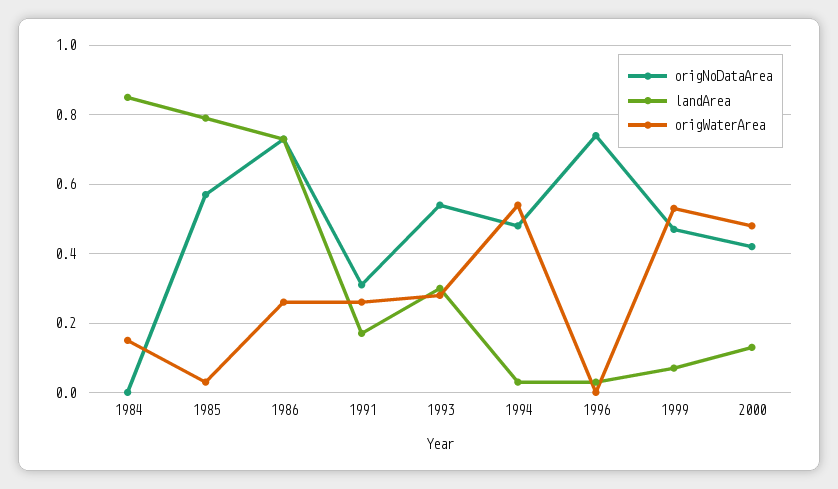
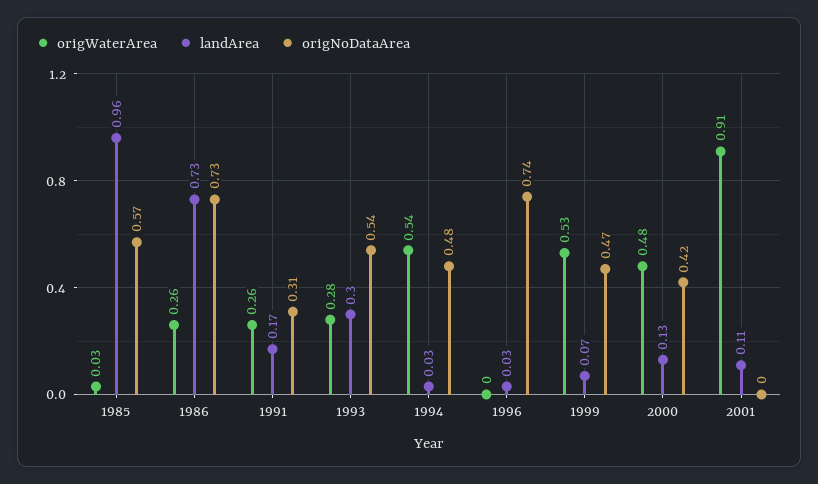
origNoDataArea, 1984: 0 -> none
landArea, 1984: 0.85 -> none
origWaterArea, 1984: 0.15 -> none
landArea, 1985: 0.8 -> 0.96
origWaterArea, 2001: none -> 0.91
landArea, 2001: none -> 0.11
origNoDataArea, 2001: none -> 0

